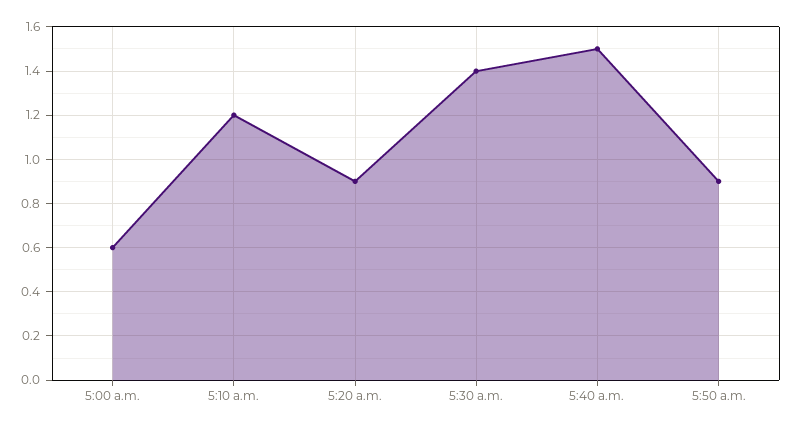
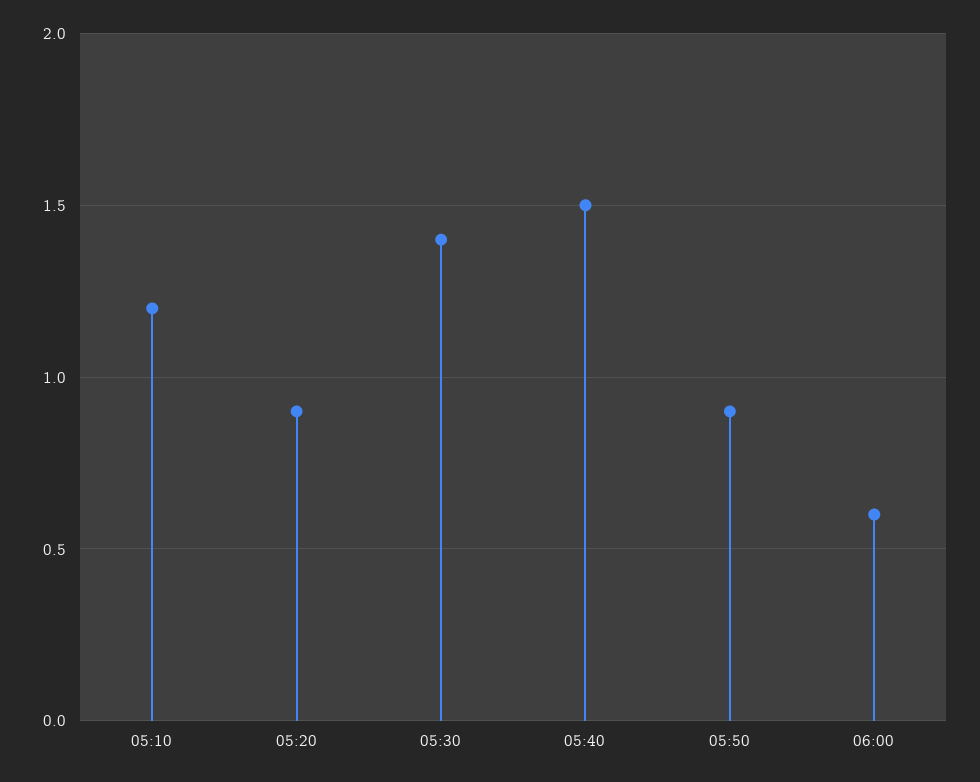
5:00 a.m.: 0.6 -> none
06:00: none -> 0.6

